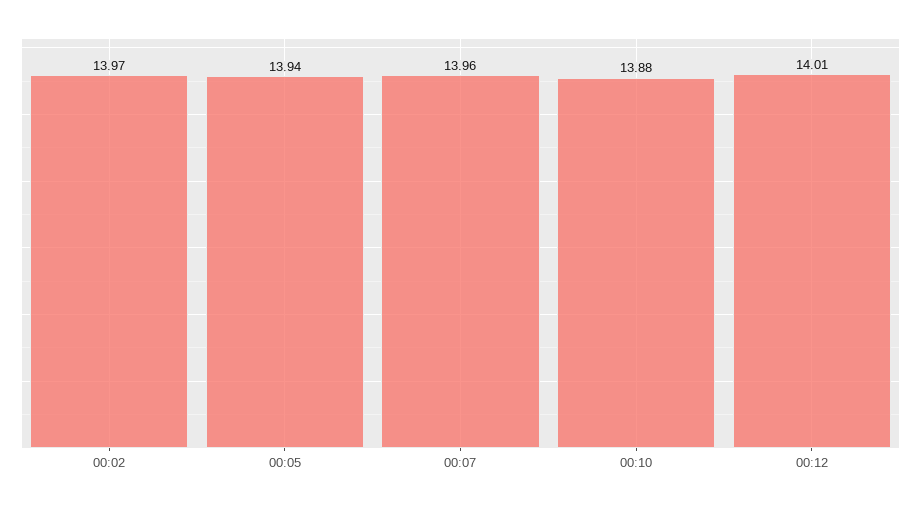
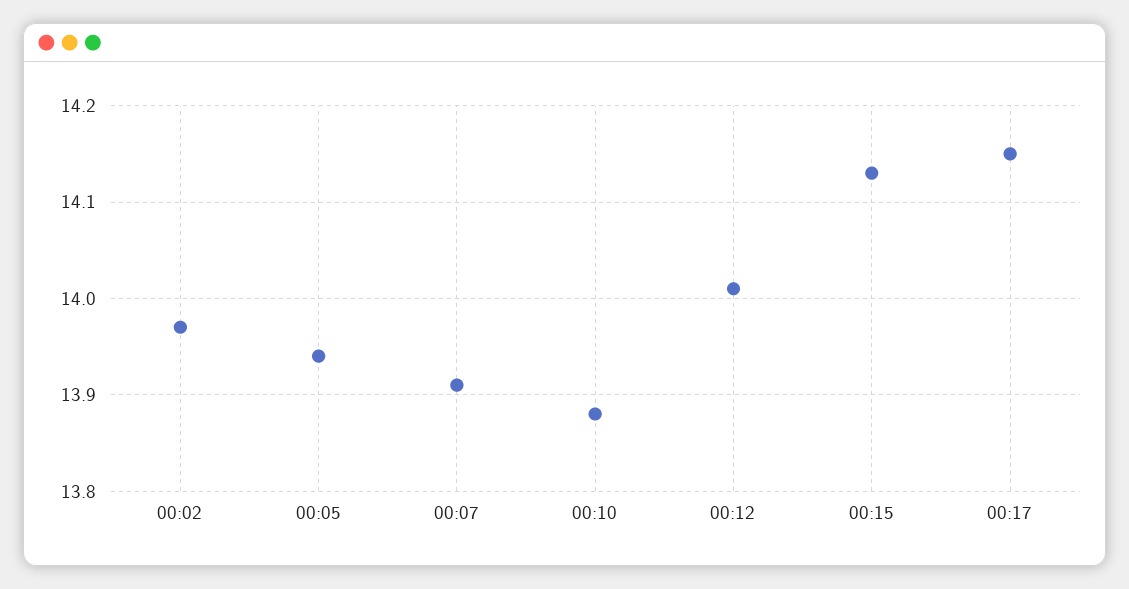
00:07: 13.96 -> 13.91
00:15: none -> 14.13
00:17: none -> 14.15

